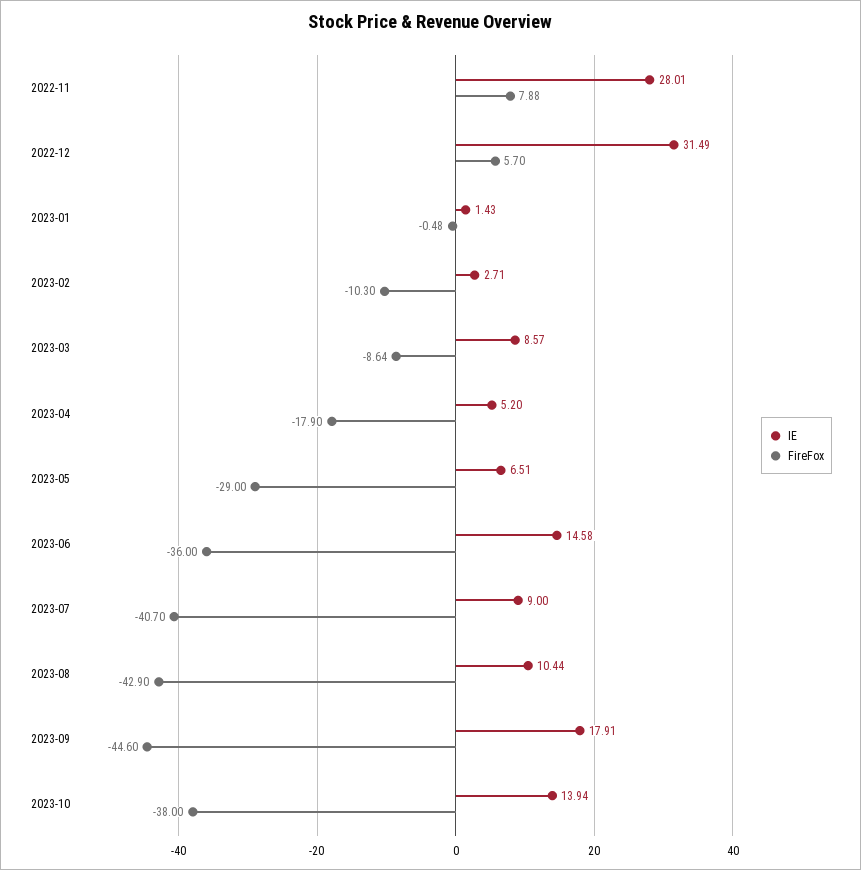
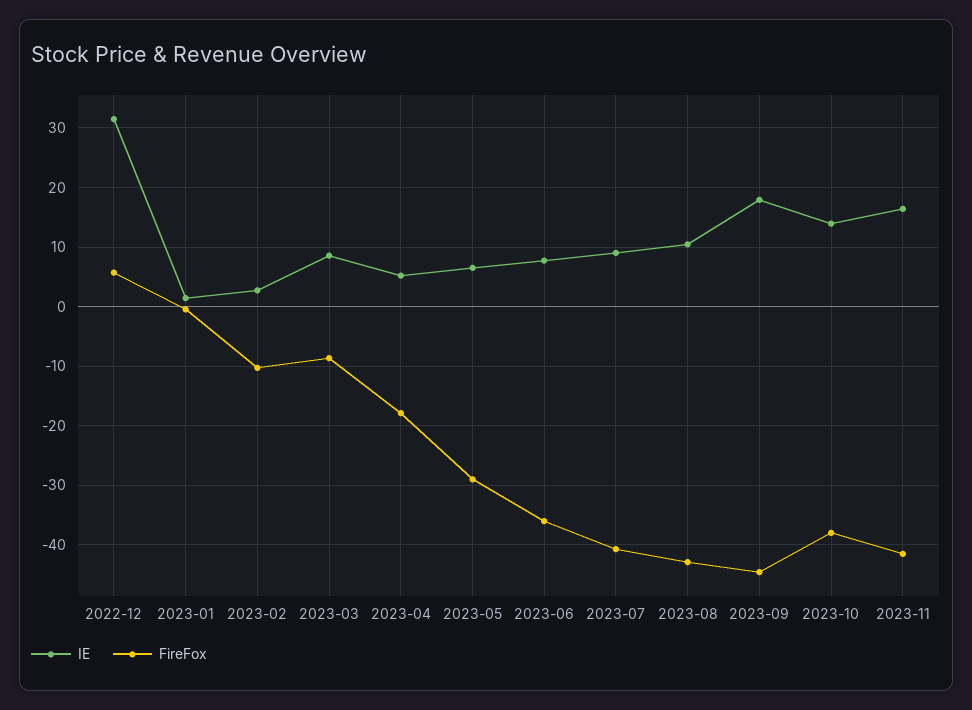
IE, 2022-11: 28.01 -> none
FireFox, 2022-11: 7.88 -> none
IE, 2023-06: 14.58 -> 8
IE, 2023-11: none -> 16
FireFox, 2023-11: none -> -42

